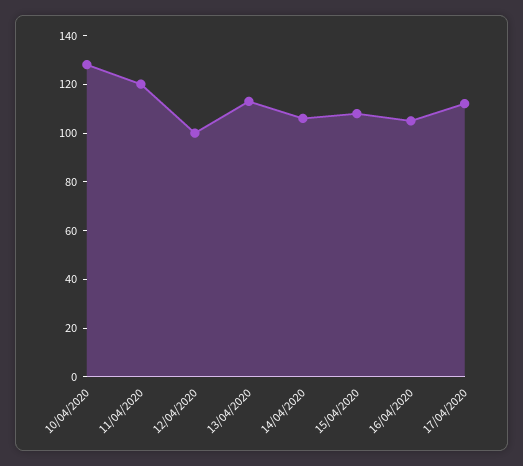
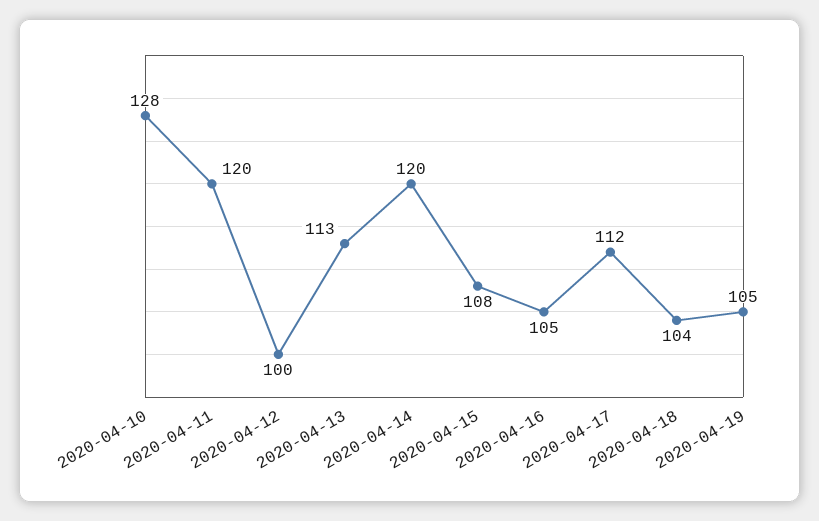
14/04/2020: 105 -> 120
2020-04-18: none -> 104
2020-04-19: none -> 105

